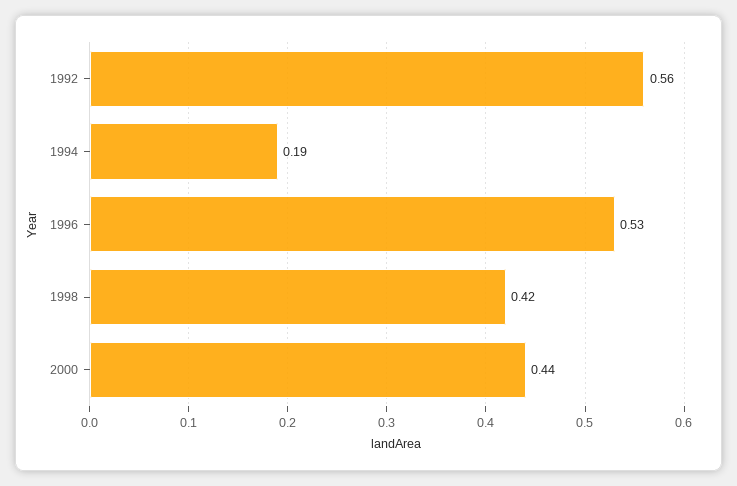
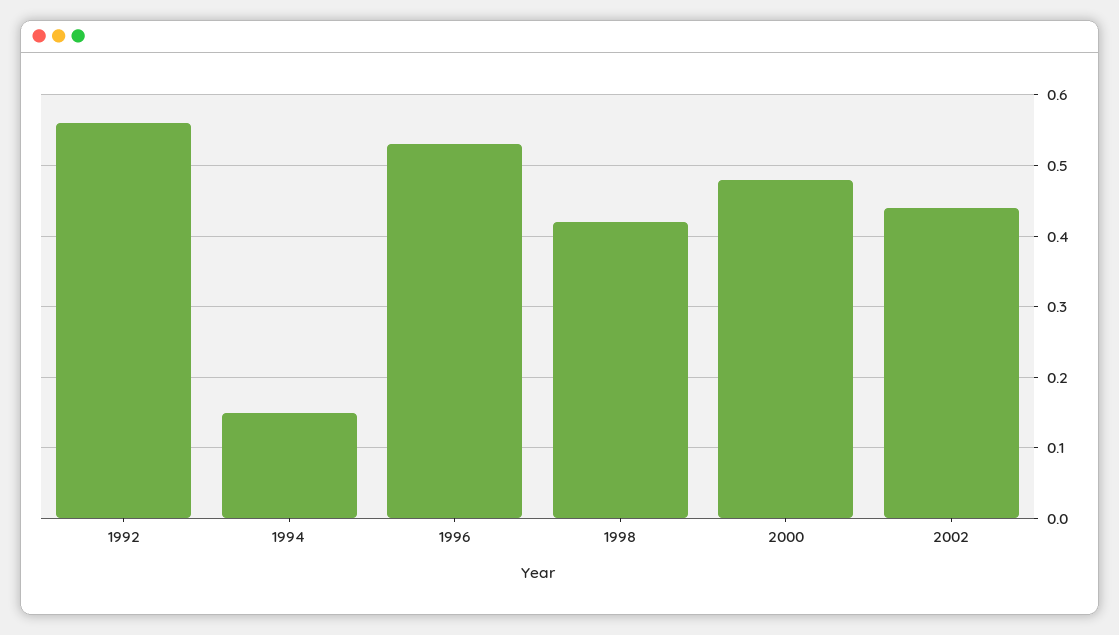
1994: 0.19 -> 0.15
2000: 0.44 -> 0.48
2002: none -> 0.44

